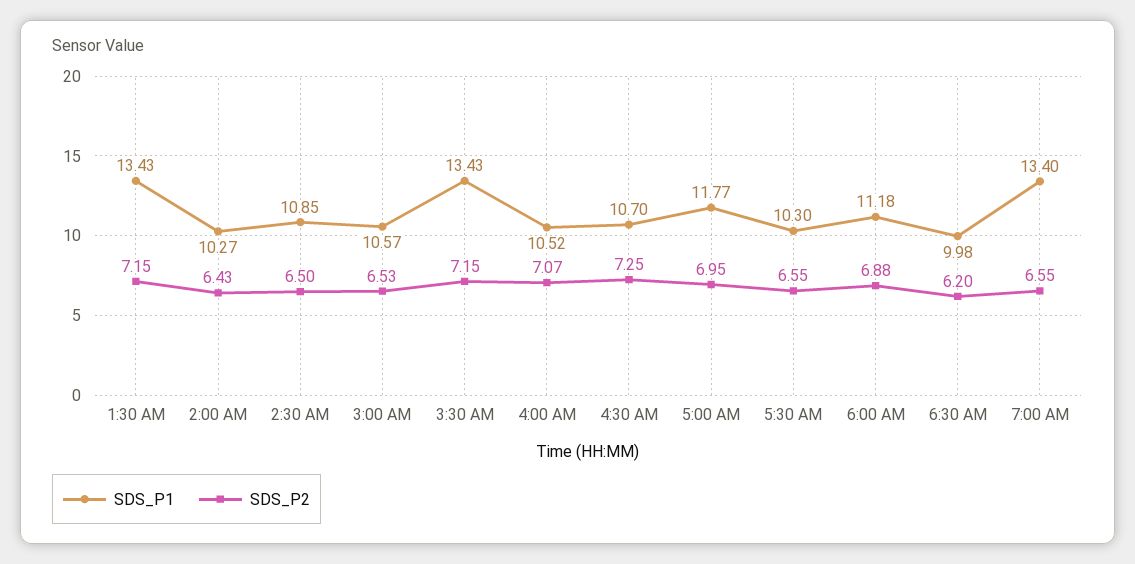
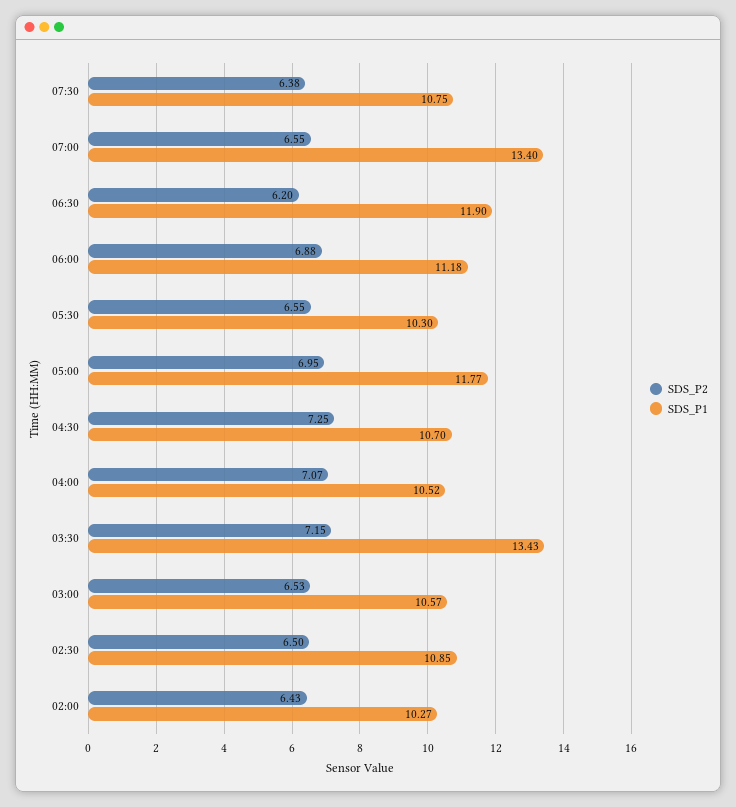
SDS_P1, 1:30 AM: 13.43 -> none
SDS_P2, 1:30 AM: 7.15 -> none
SDS_P1, 6:30 AM: 9.98 -> 11.9
SDS_P2, 07:30: none -> 6.38
SDS_P1, 07:30: none -> 10.75

